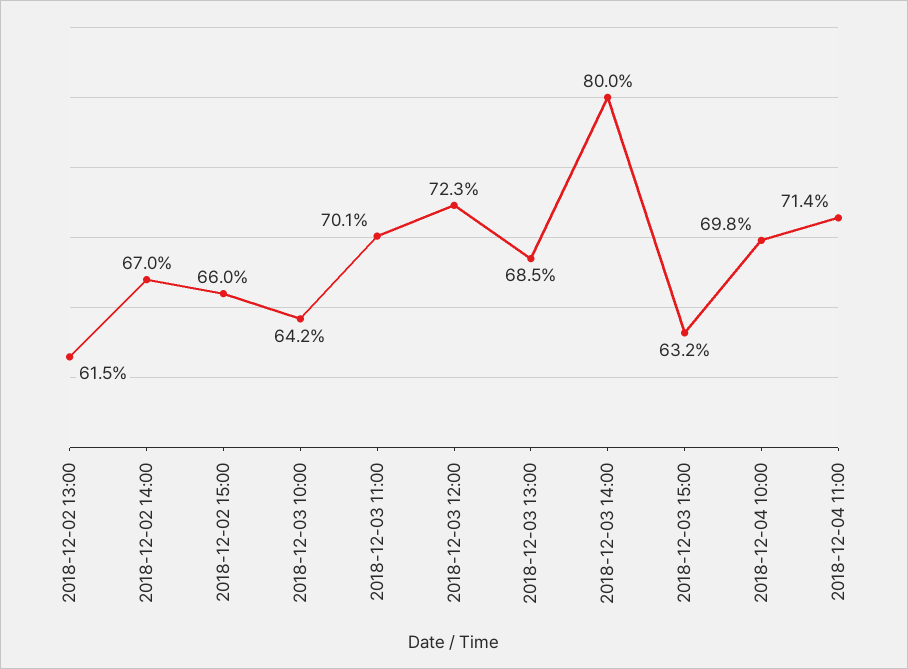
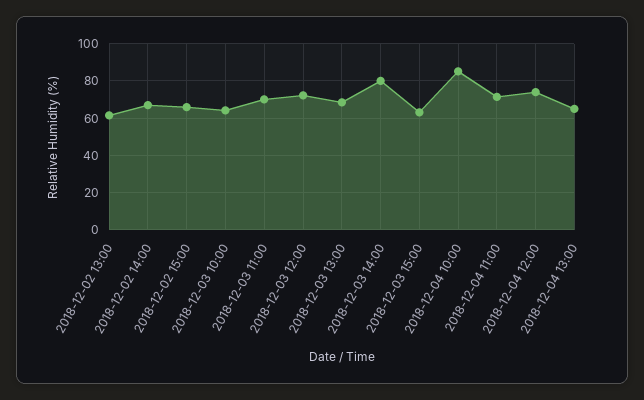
2018-12-04 10:00: 69.8 -> 85
2018-12-04 12:00: none -> 75
2018-12-04 13:00: none -> 65

